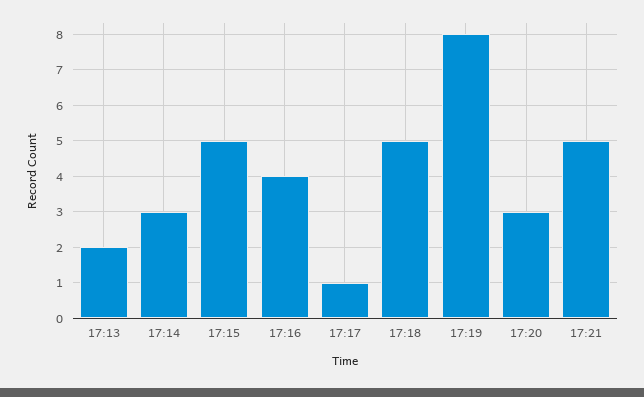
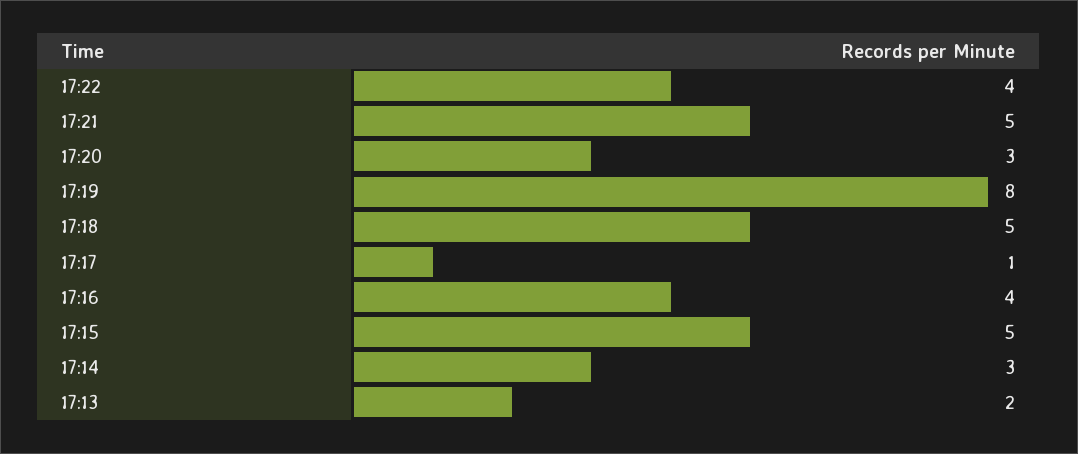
17:22: none -> 4

